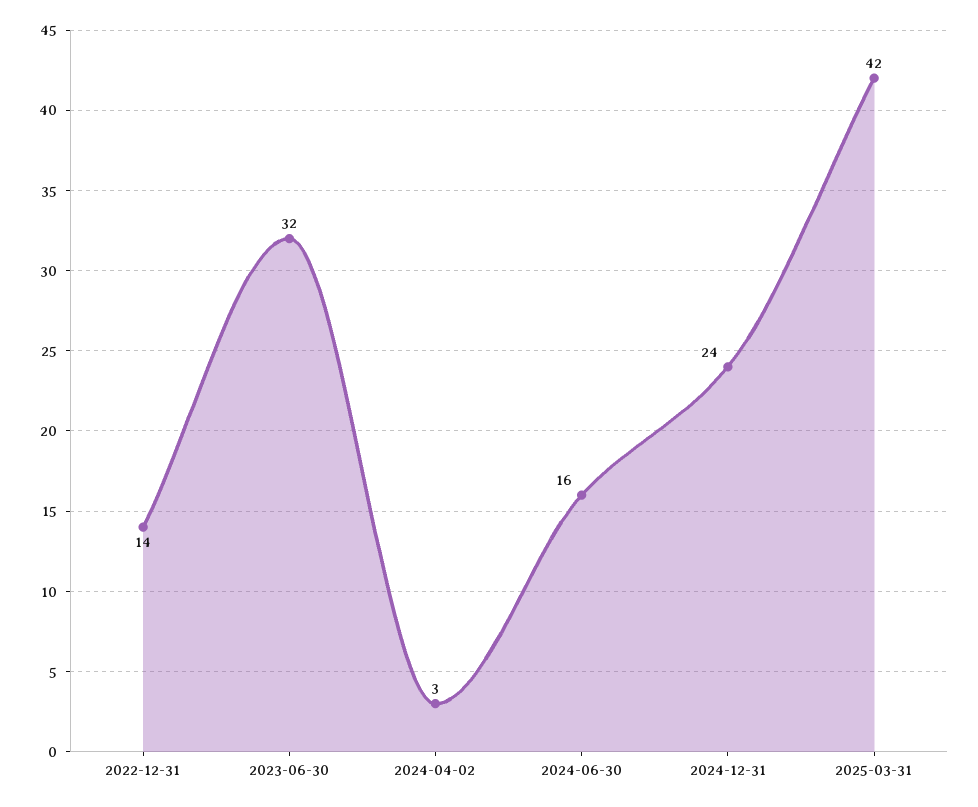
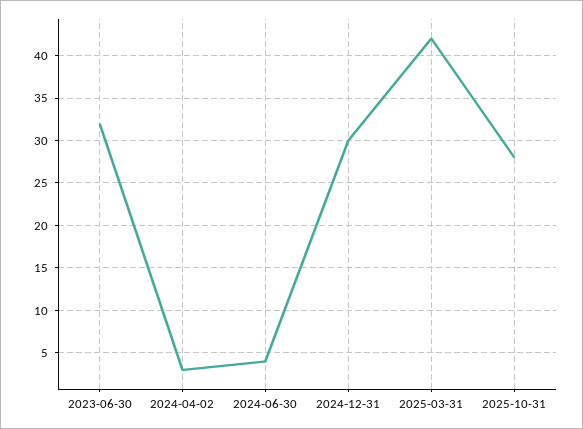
2022-12-31: 14 -> none
2024-06-30: 16 -> 4
2024-12-31: 24 -> 30
2025-10-31: none -> 28

